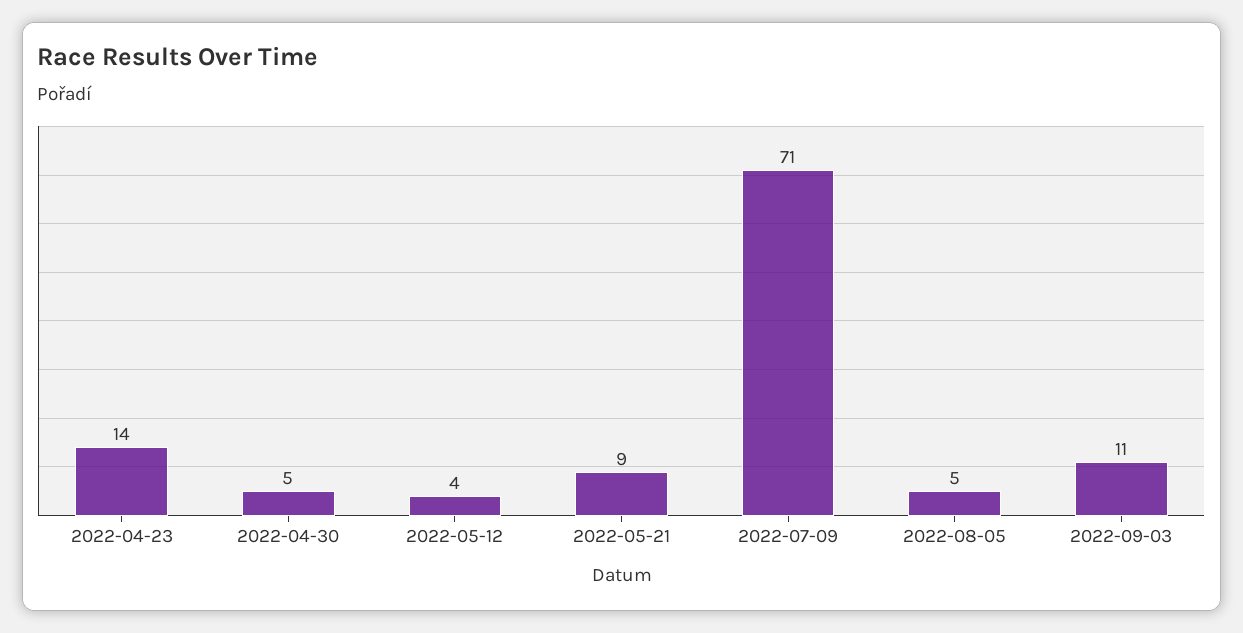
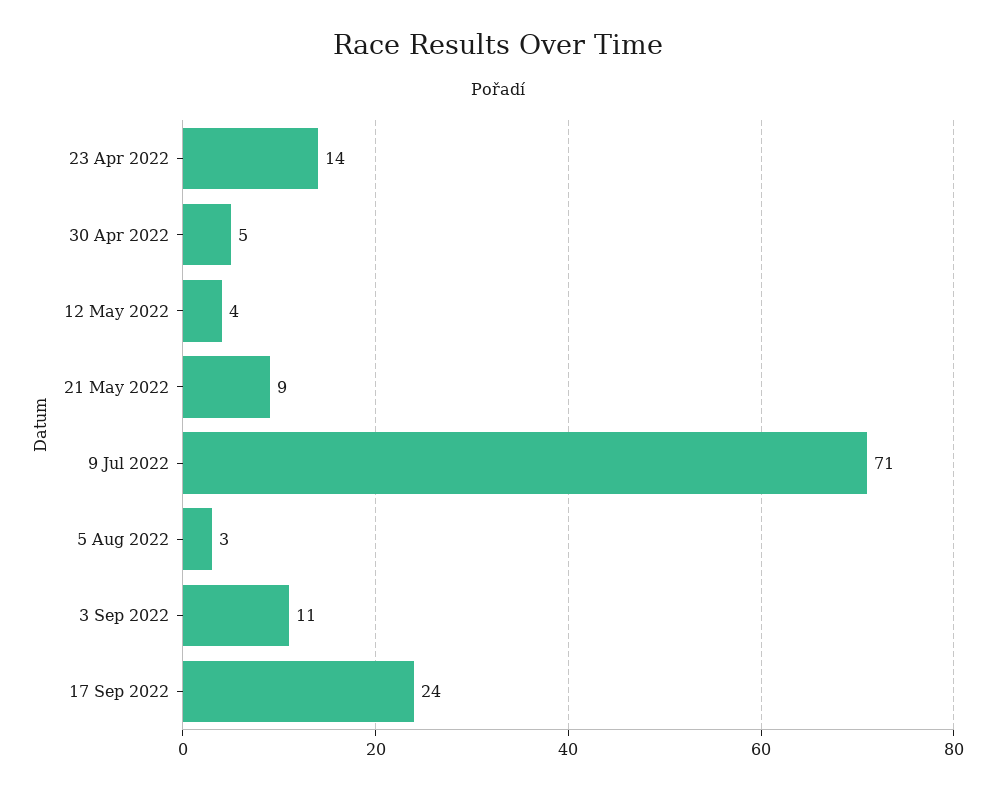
2022-08-05: 5 -> 3
17 Sep 2022: none -> 24

